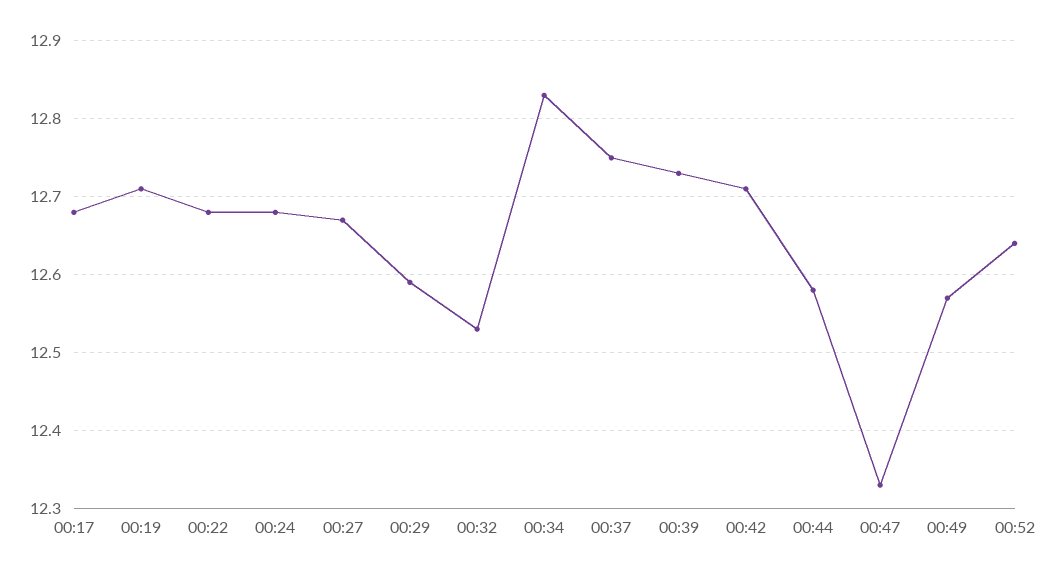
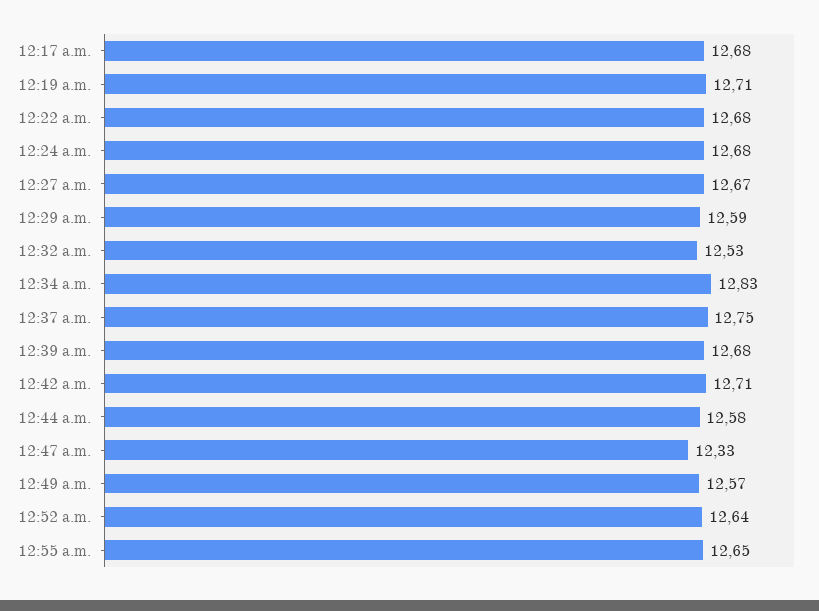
00:39: 12.73 -> 12.68
12:55 a.m.: none -> 12.65

